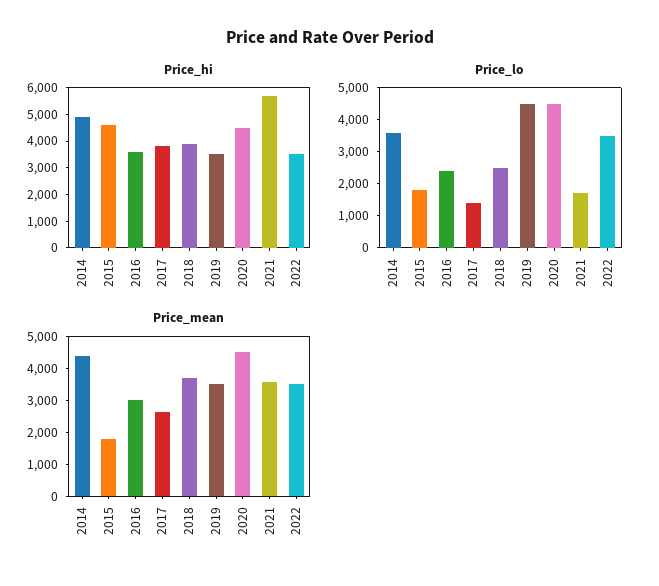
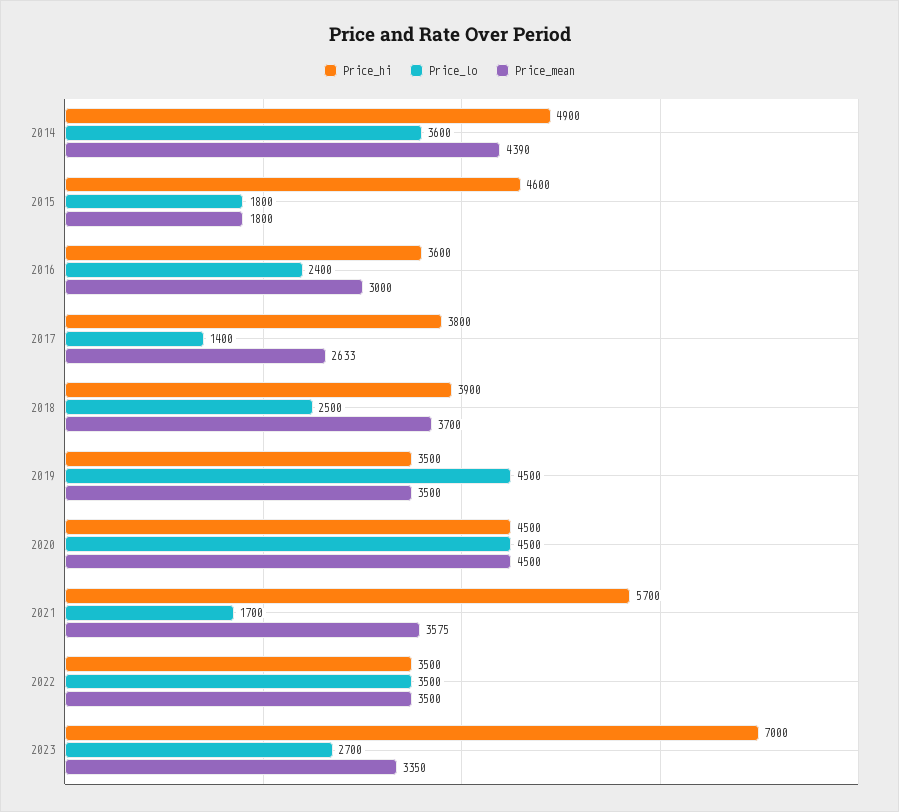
Price_hi, 2023: none -> 7000
Price_lo, 2023: none -> 2700
Price_mean, 2023: none -> 3350

